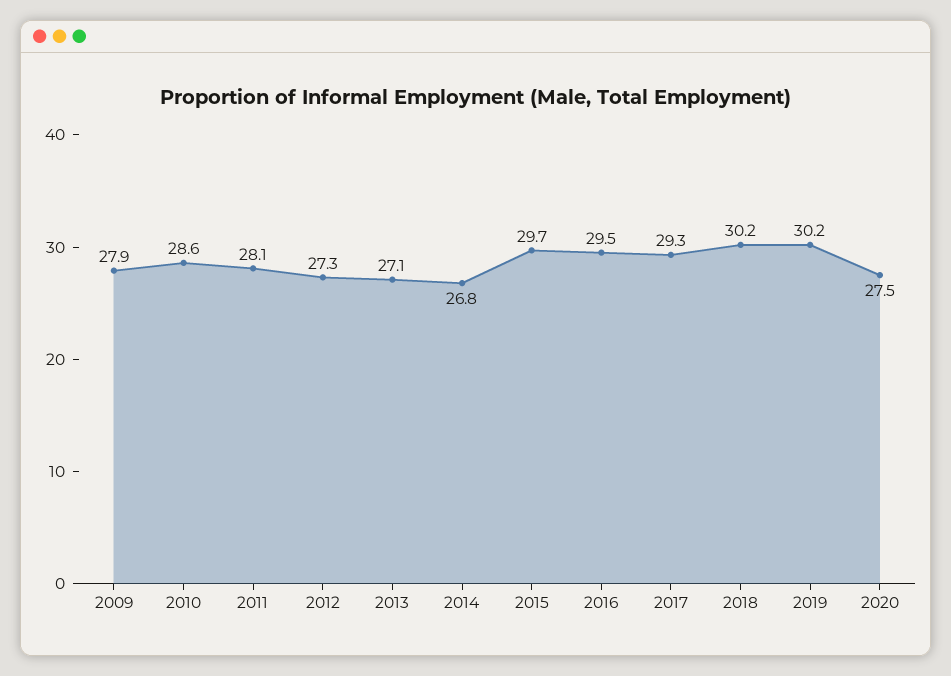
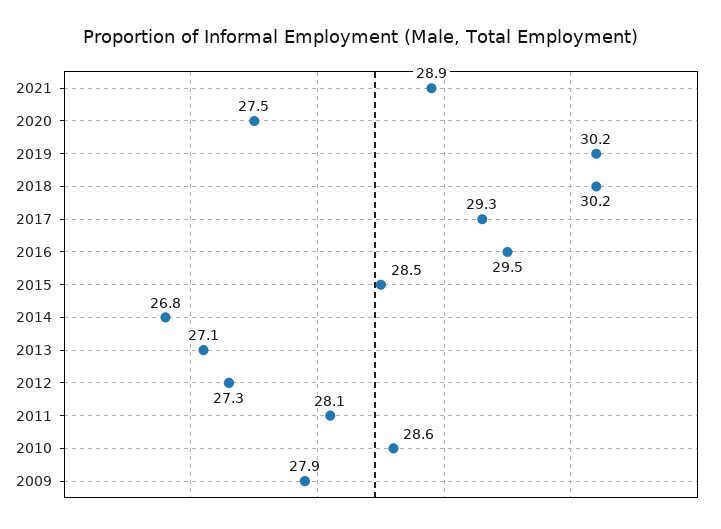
2015: 29.7 -> 28.5
2021: none -> 28.9

